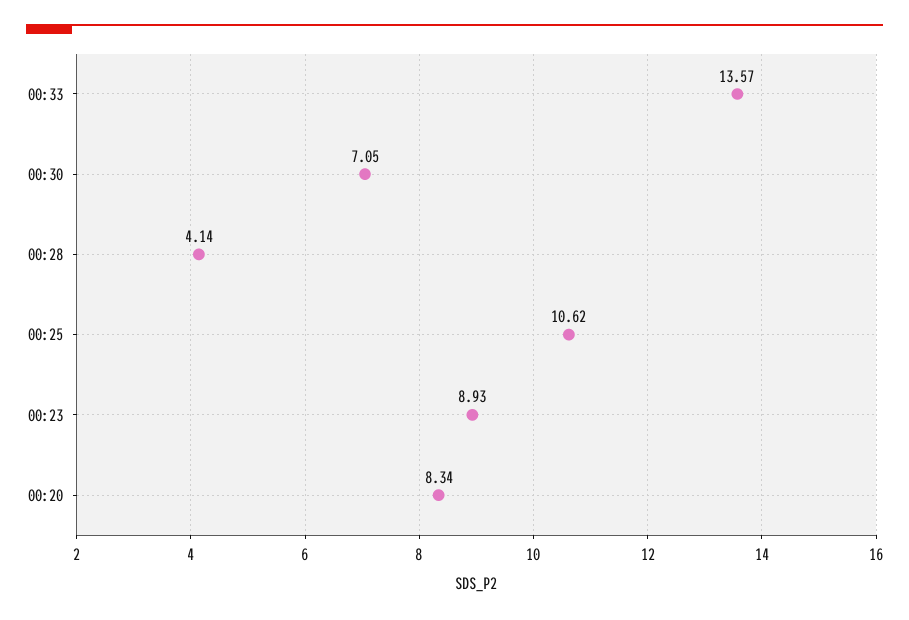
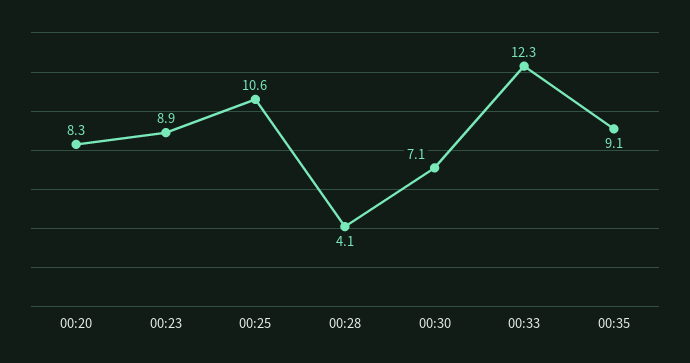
00:33: 13.57 -> 12.3
00:35: none -> 9.1

